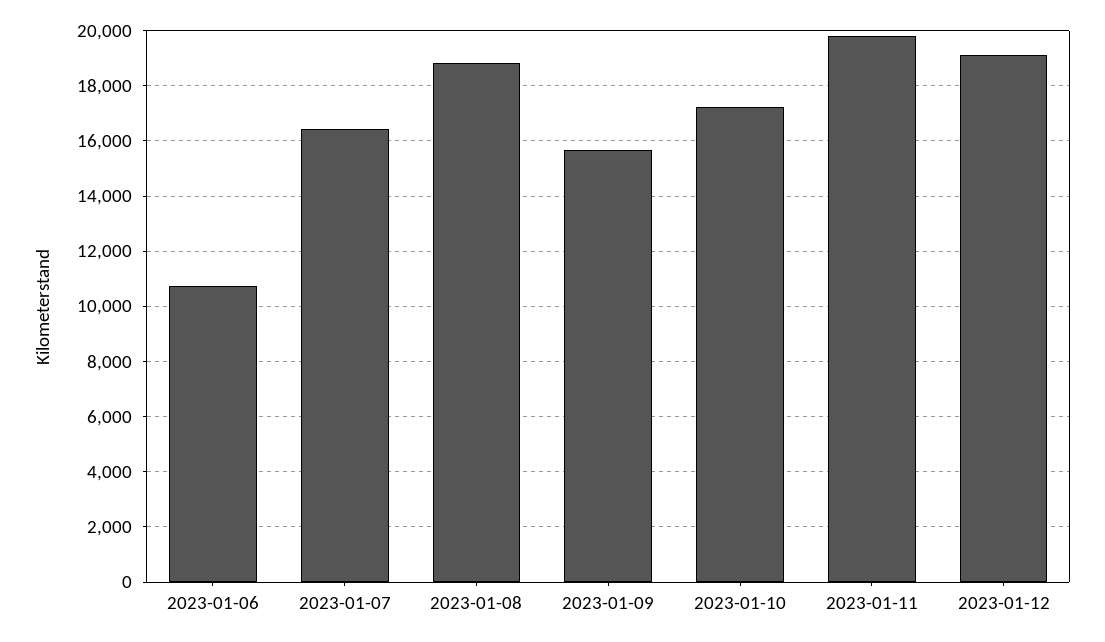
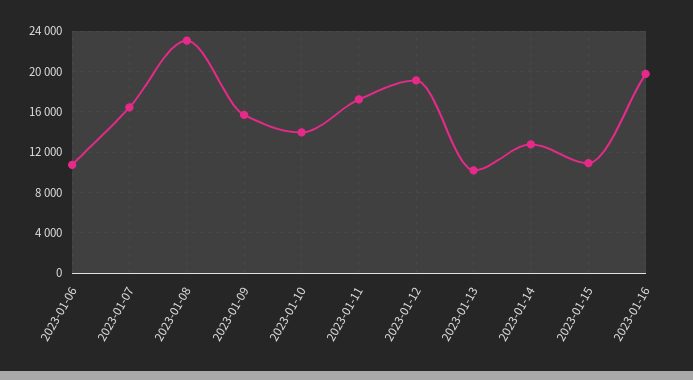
2023-01-08: 18750 -> 23000
2023-01-10: 17250 -> 14000
2023-01-11: 19750 -> 17000
2023-01-13: none -> 10000
2023-01-14: none -> 13000
2023-01-15: none -> 11000
2023-01-16: none -> 20000

